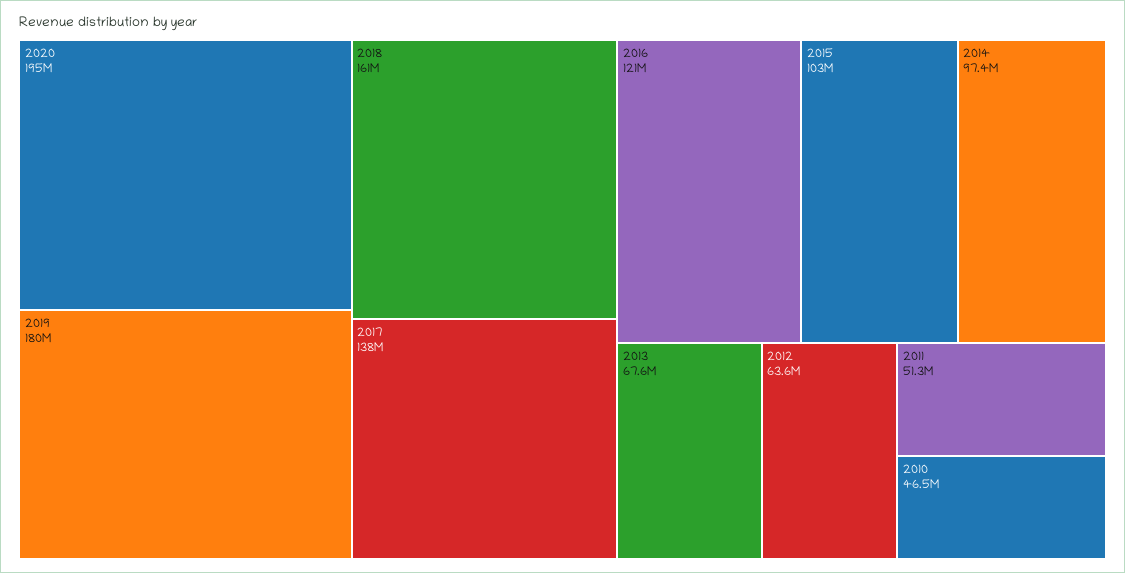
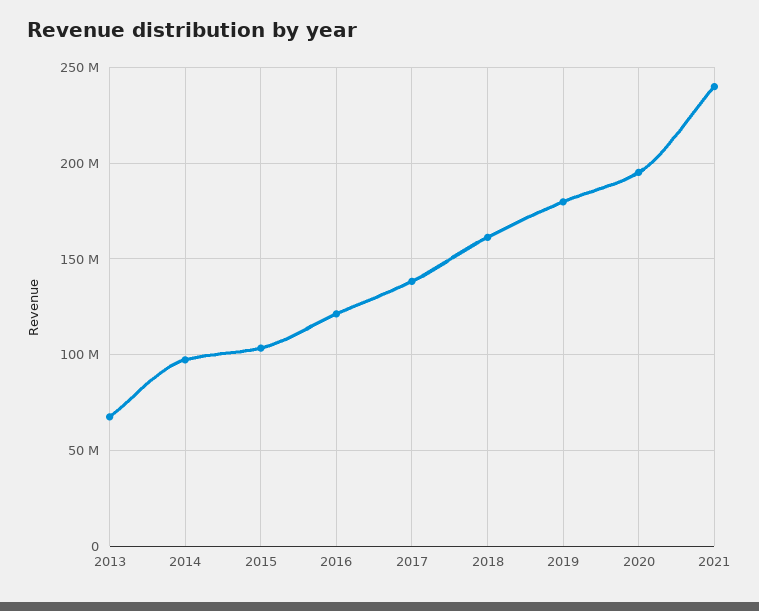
2012: 63600000 -> none
2011: 51300000 -> none
2010: 46500000 -> none
2021: none -> 240000000

